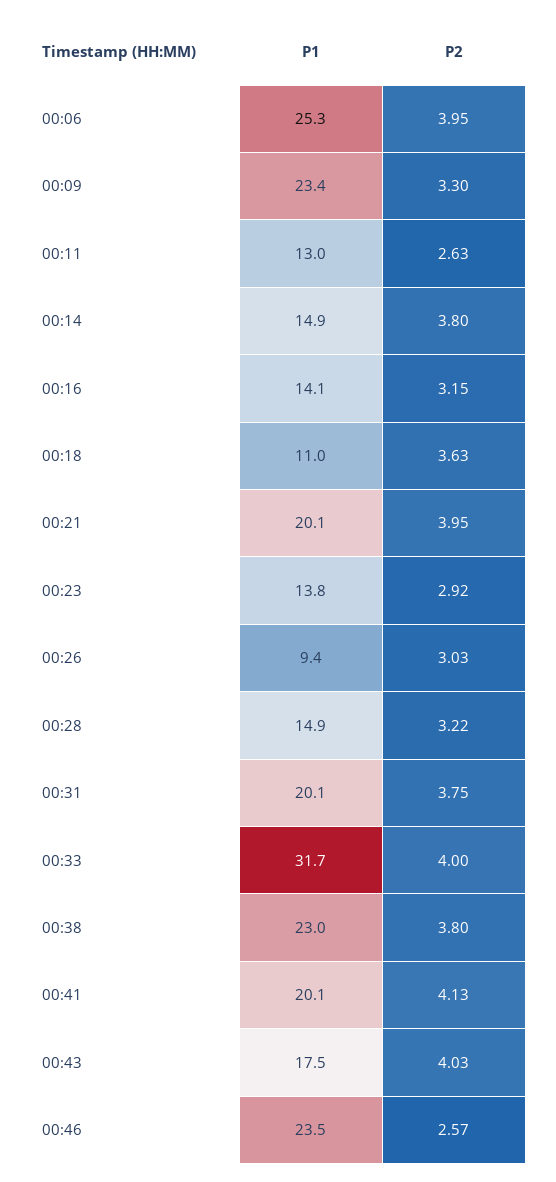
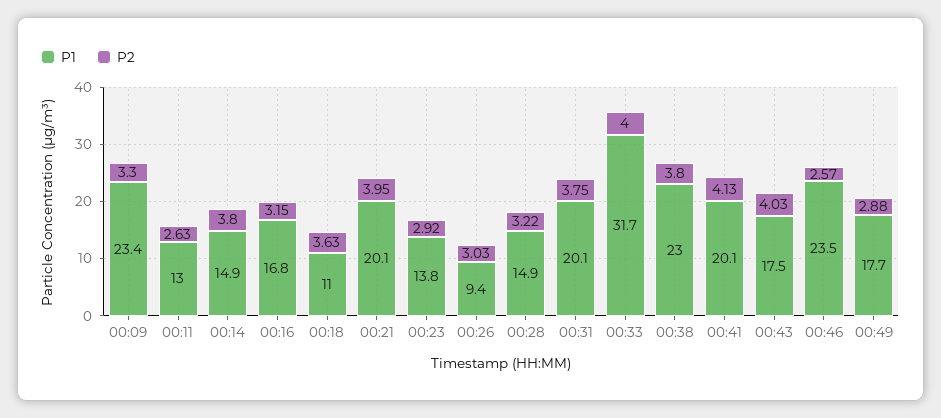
P1, 00:06: 25.3 -> none
P2, 00:06: 3.95 -> none
P1, 00:16: 14.1 -> 16.8
P1, 00:49: none -> 17.7
P2, 00:49: none -> 2.88

